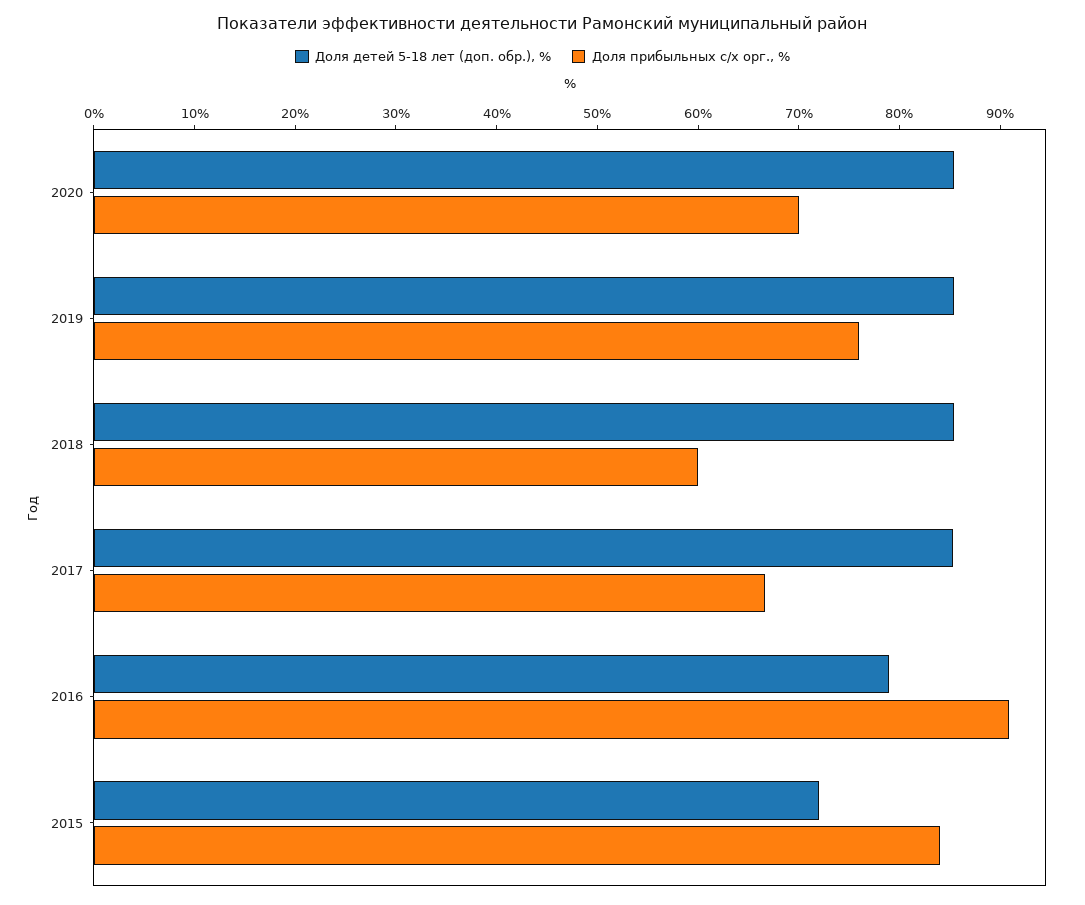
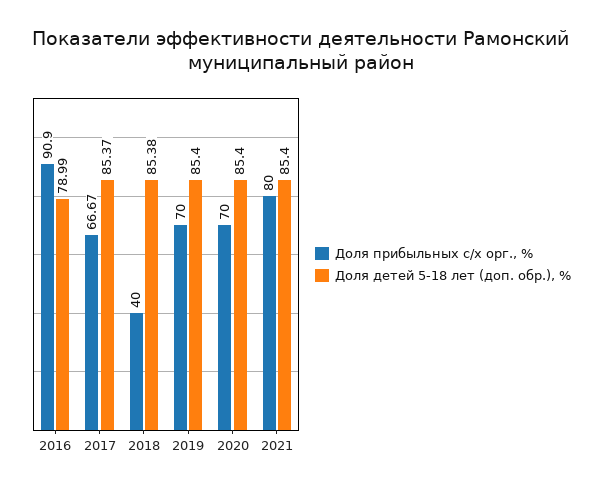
Доля прибыльных с/х орг., %, 2019: 76 -> 70
Доля прибыльных с/х орг., %, 2018: 60 -> 40
Доля детей 5-18 лет (доп. обр.), %, 2015: 72 -> none
Доля прибыльных с/х орг., %, 2015: 84 -> none
Доля прибыльных с/х орг., %, 2021: none -> 80
Доля детей 5-18 лет (доп. обр.), %, 2021: none -> 85.4

